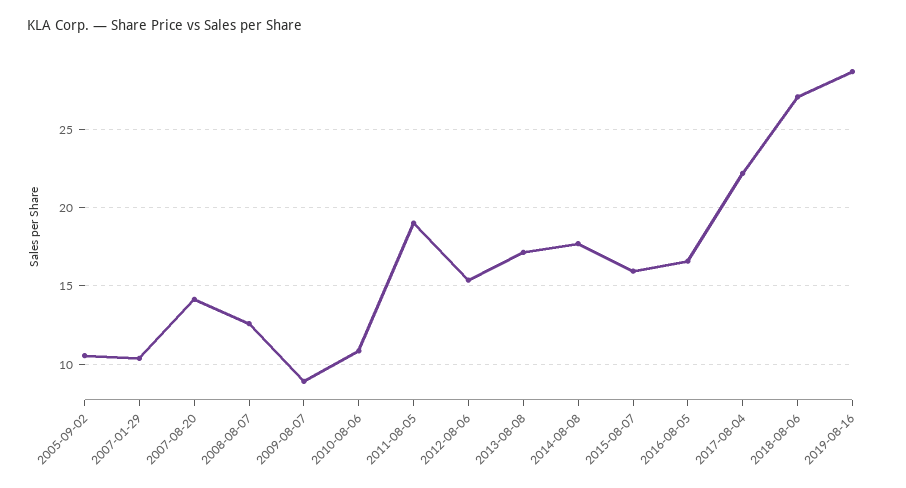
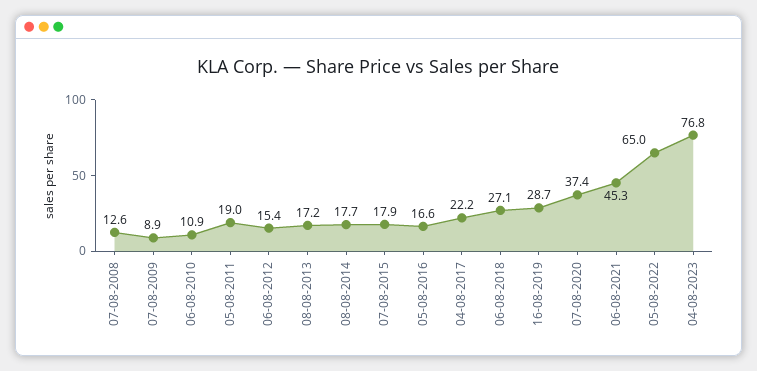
2005-09-02: 10.5 -> none
2007-01-29: 10.5 -> none
2007-08-20: 14 -> none
2015-08-07: 16 -> 17.9
07-08-2020: none -> 37.4
06-08-2021: none -> 45.3
05-08-2022: none -> 65
04-08-2023: none -> 76.8

